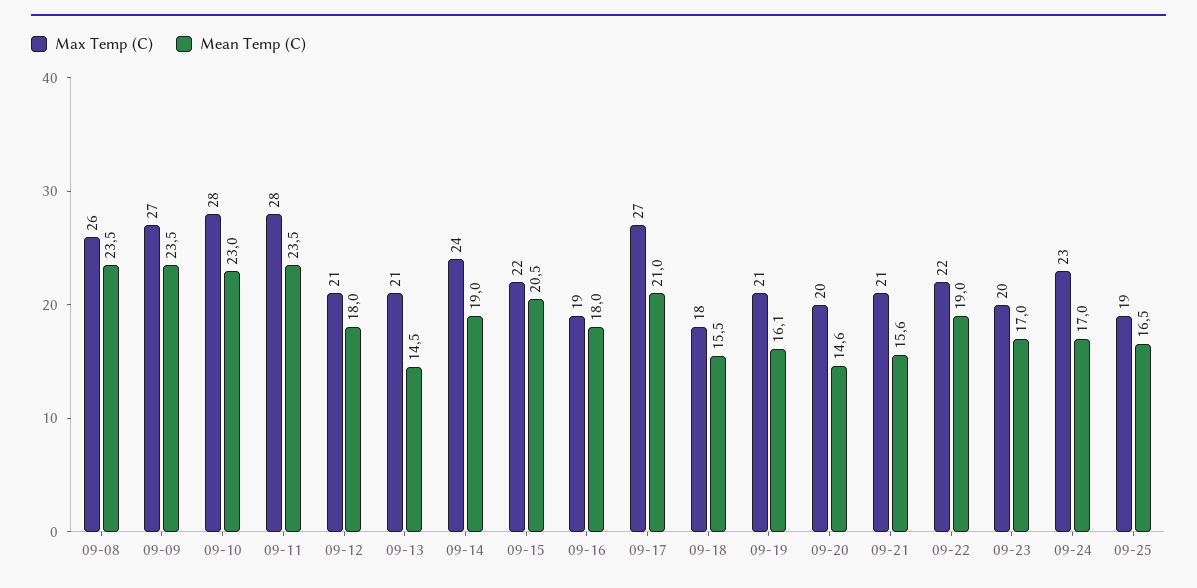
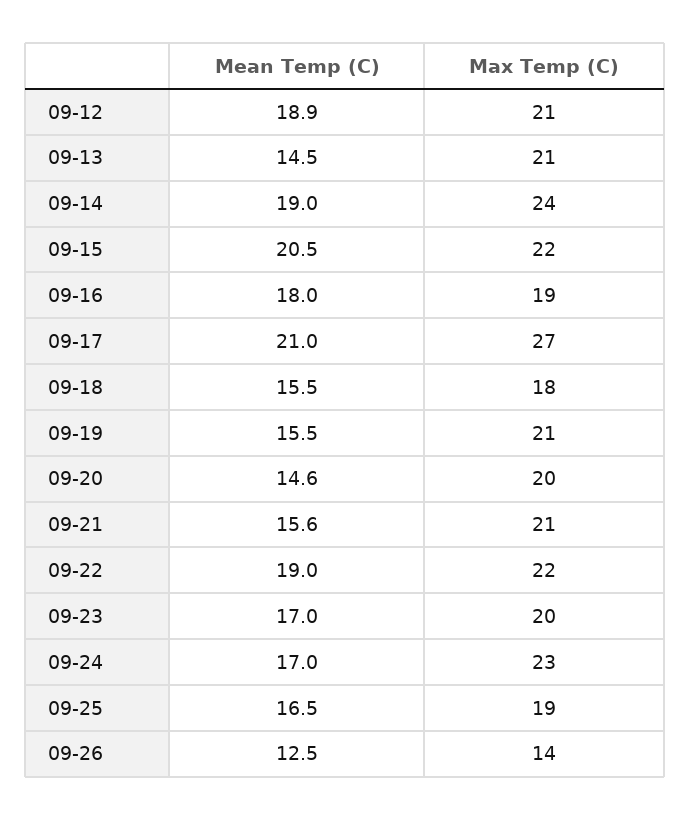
Max Temp (C), 09-08: 26 -> none
Mean Temp (C), 09-08: 23.5 -> none
Max Temp (C), 09-09: 27 -> none
Mean Temp (C), 09-09: 23.5 -> none
Max Temp (C), 09-10: 28 -> none
Mean Temp (C), 09-10: 23 -> none
Max Temp (C), 09-11: 28 -> none
Mean Temp (C), 09-11: 23.5 -> none
Mean Temp (C), 09-12: 18 -> 18.9
Mean Temp (C), 09-19: 16.1 -> 15.5
Mean Temp (C), 09-26: none -> 12.5
Max Temp (C), 09-26: none -> 14

